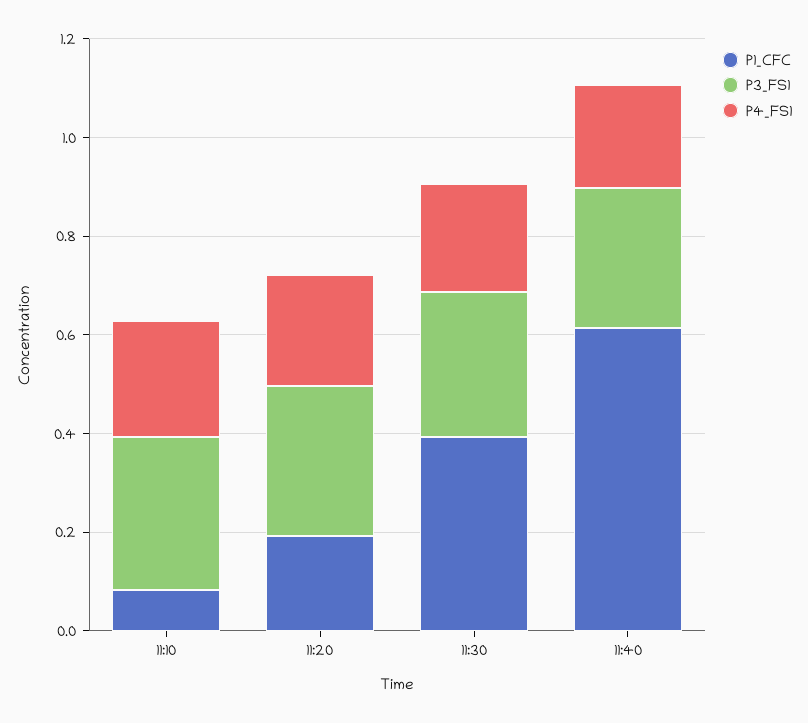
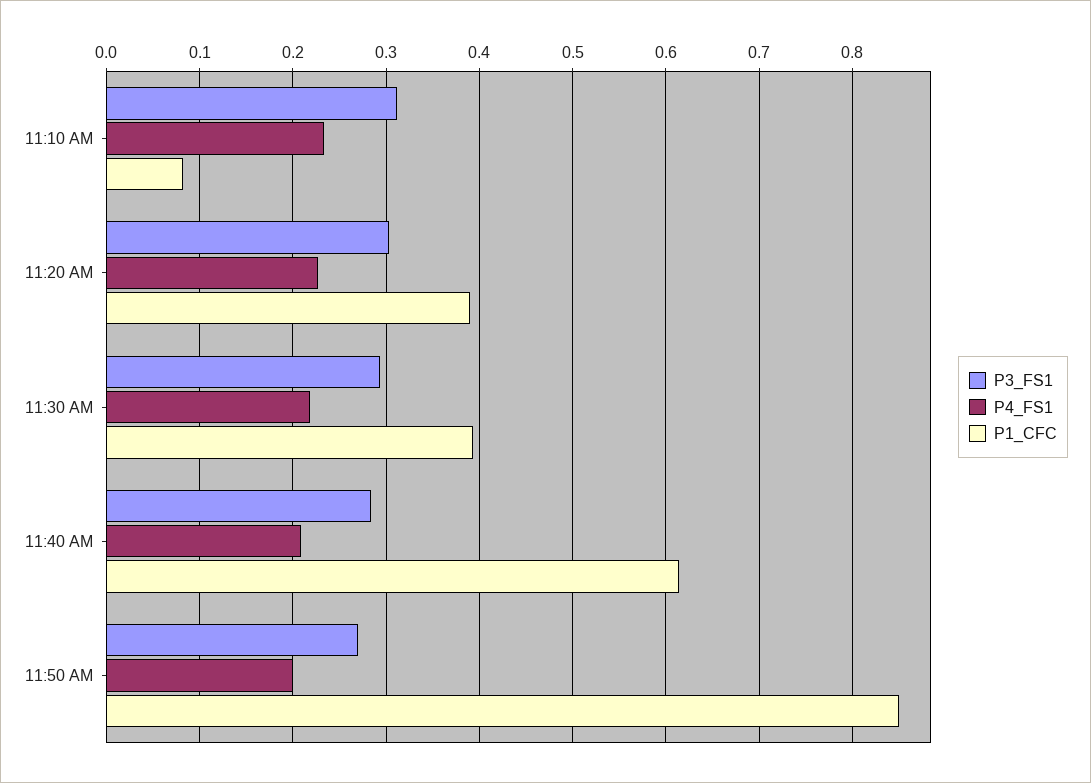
P1_CFC, 11:20: 0.2 -> 0.39
P3_FS1, 11:50 AM: none -> 0.27
P4_FS1, 11:50 AM: none -> 0.2
P1_CFC, 11:50 AM: none -> 0.85

